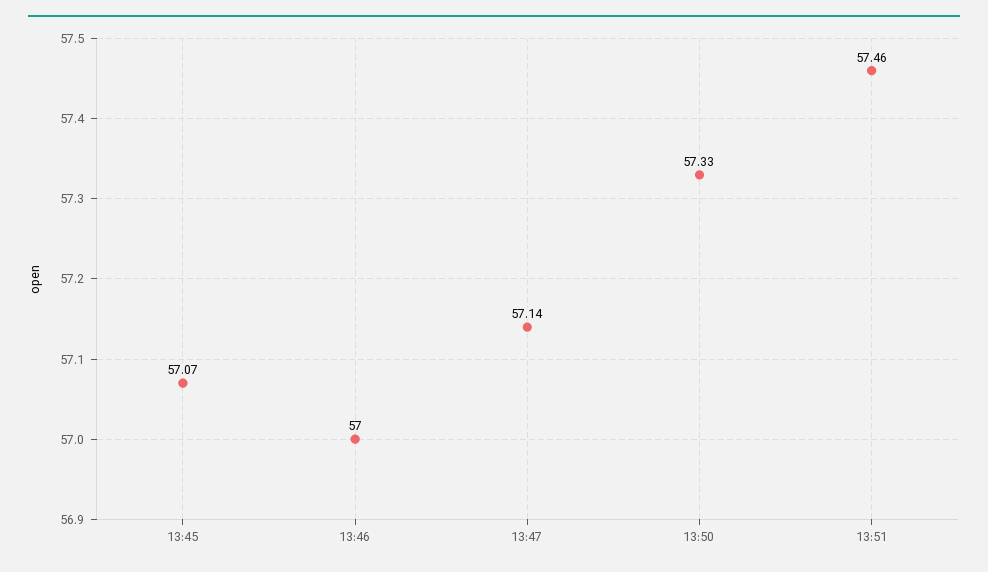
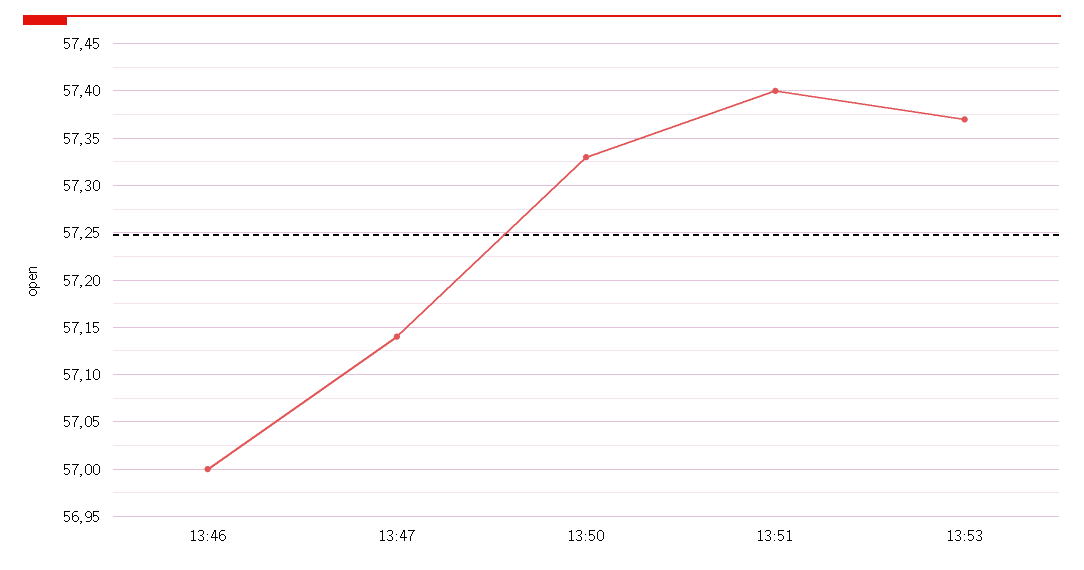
13:45: 57.07 -> none
13:51: 57.46 -> 57.4
13:53: none -> 57.37

